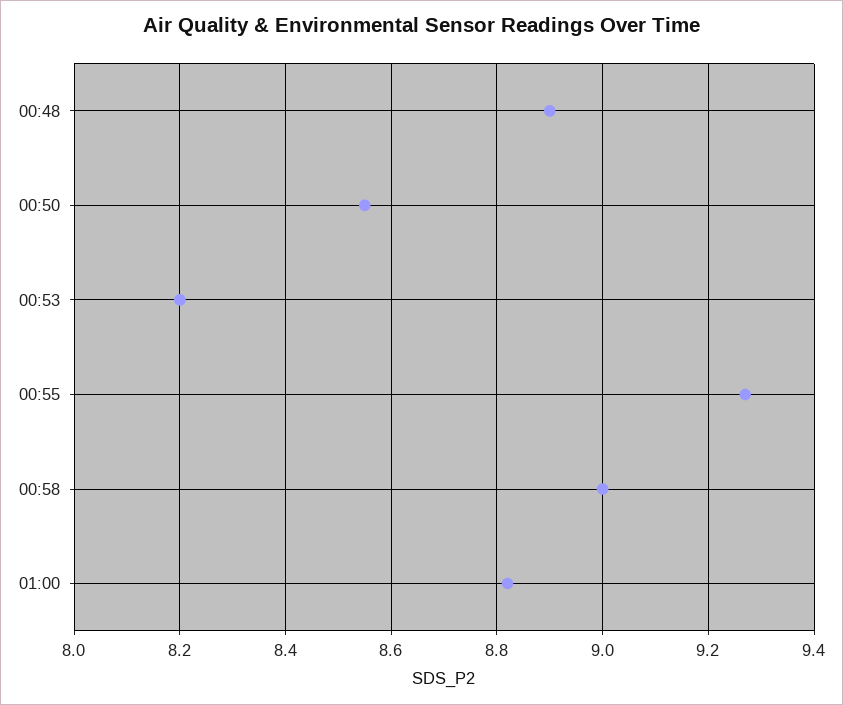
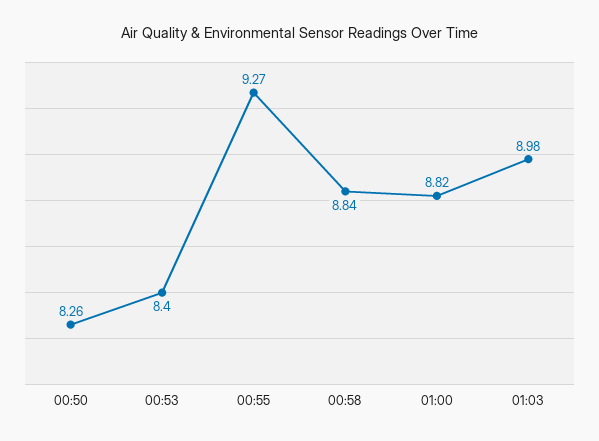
00:48: 8.9 -> none
00:50: 8.55 -> 8.26
00:53: 8.2 -> 8.4
00:58: 9 -> 8.84
01:03: none -> 8.98

